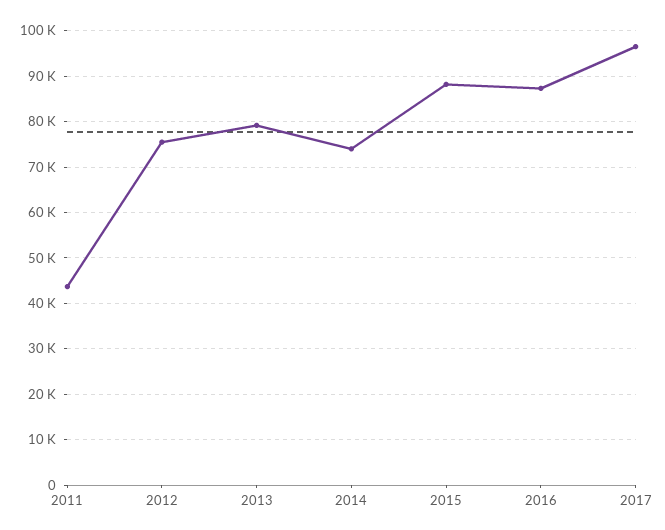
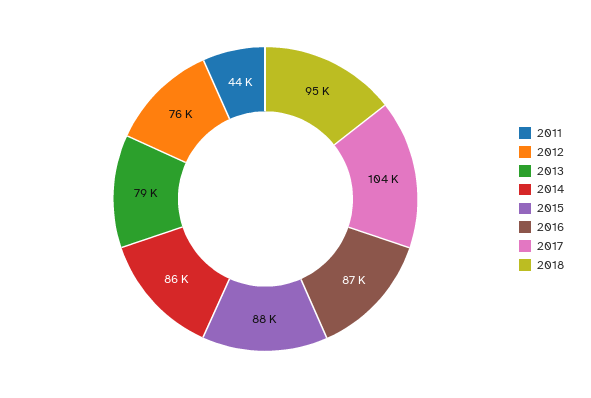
2014: 74000 -> 86000
2017: 96000 -> 104000
2018: none -> 95000

